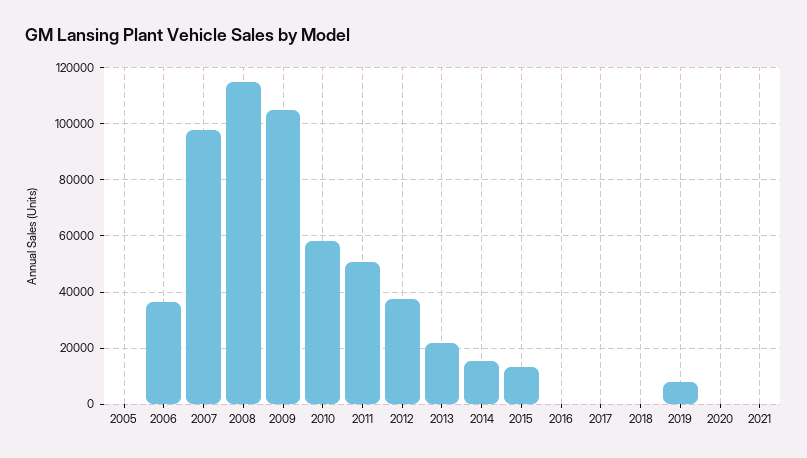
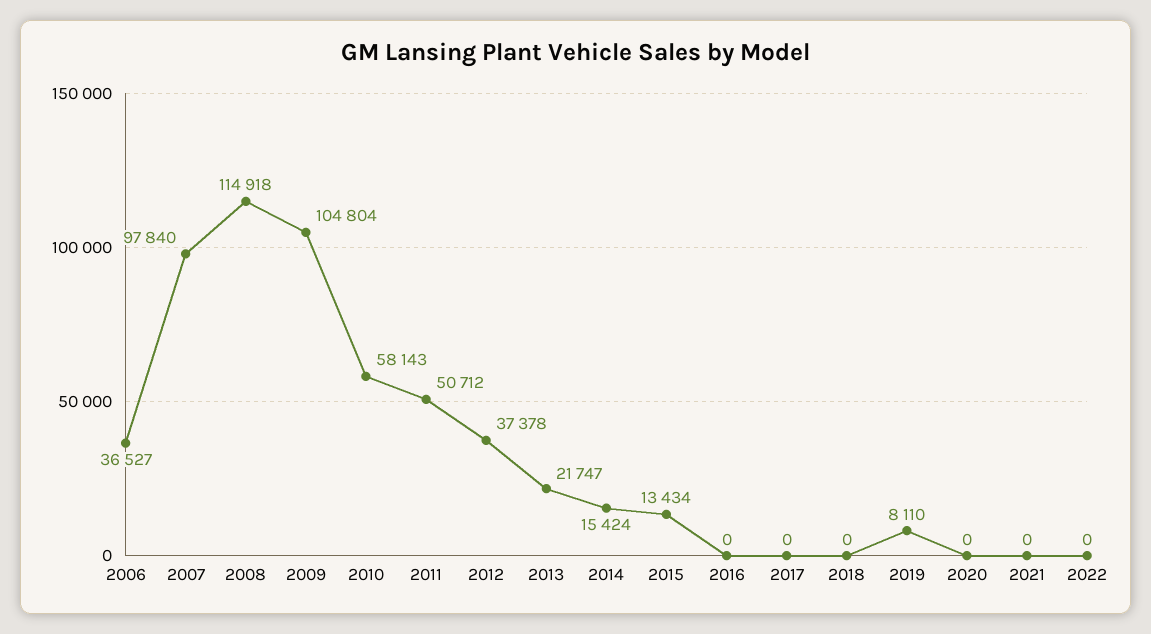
2005: 0 -> none
2022: none -> 0

